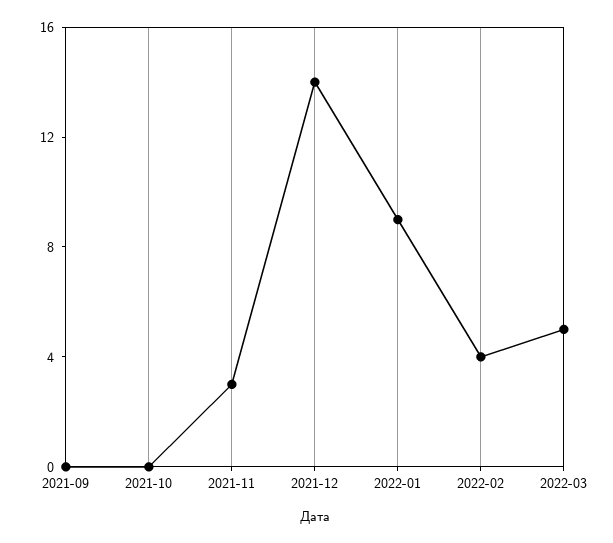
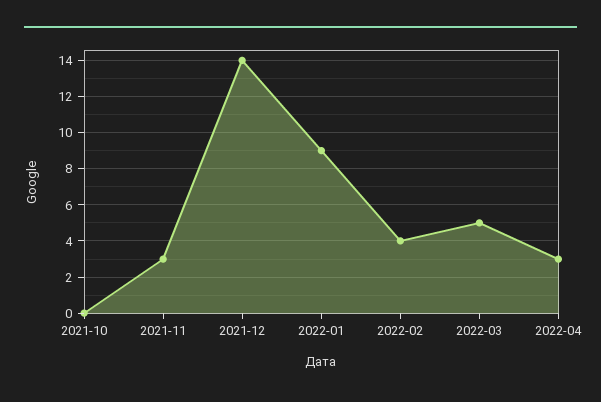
2021-09: 0 -> none
2022-04: none -> 3

